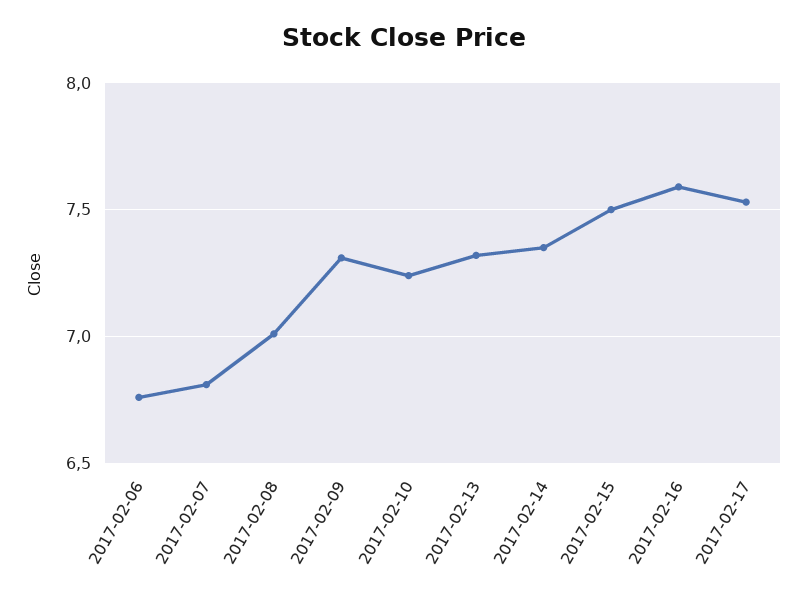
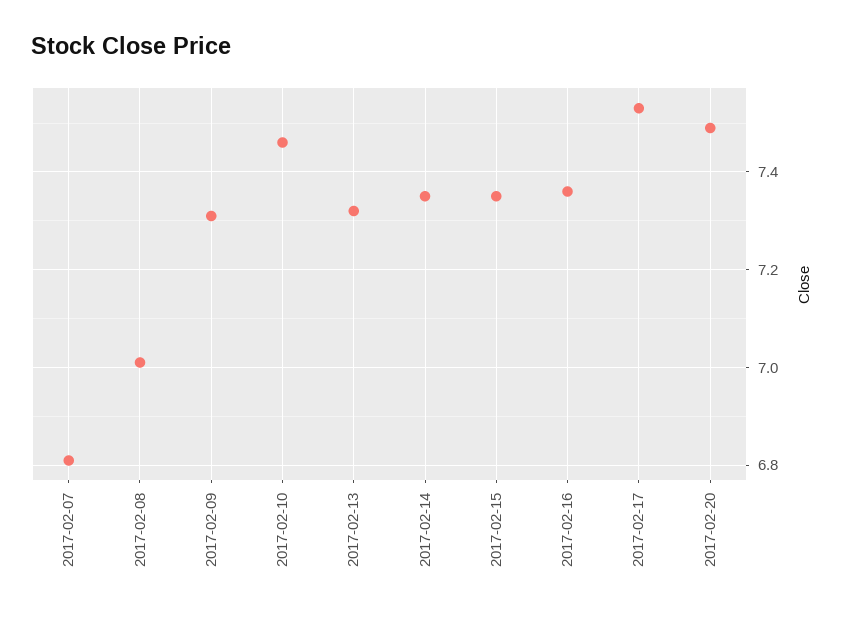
2017-02-06: 6.75 -> none
2017-02-10: 7.25 -> 7.45
2017-02-15: 7.5 -> 7.35
2017-02-16: 7.6 -> 7.35
2017-02-20: none -> 7.5

